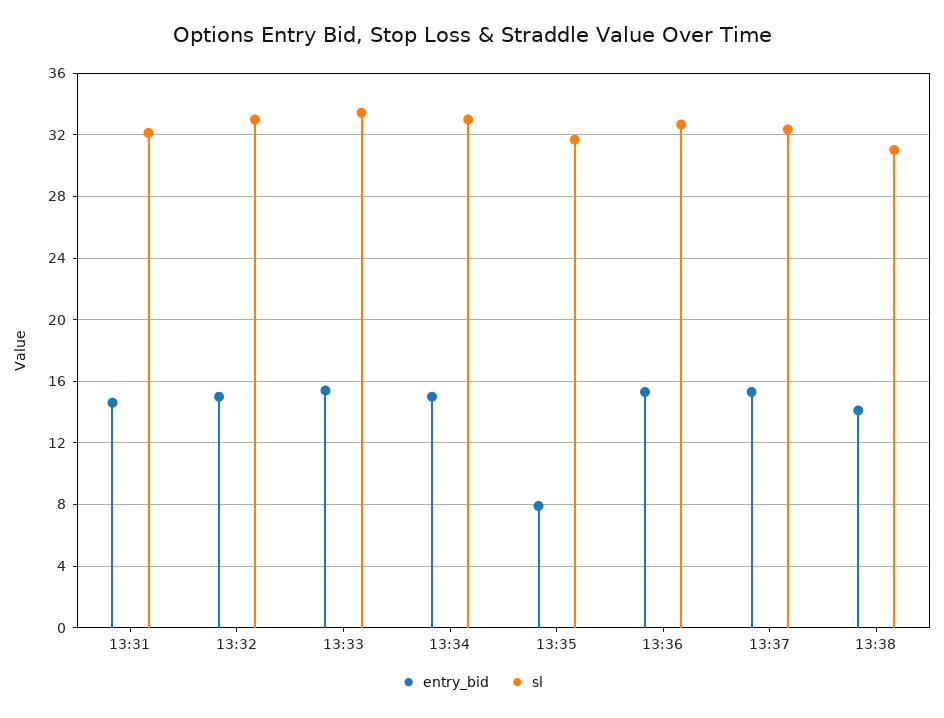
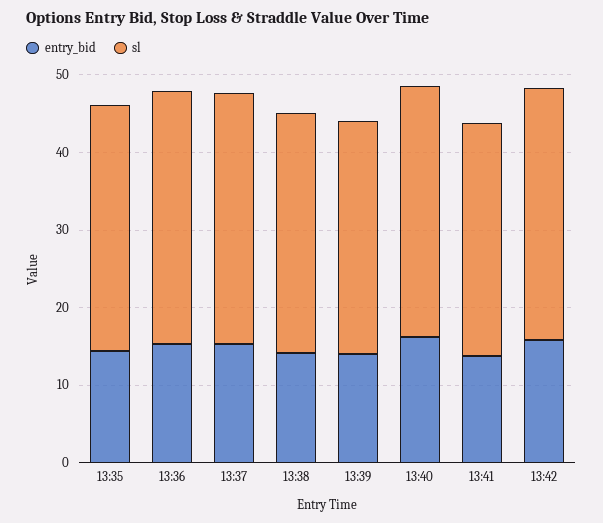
entry_bid, 13:31: 14.5 -> none
sl, 13:31: 32 -> none
entry_bid, 13:32: 15 -> none
sl, 13:32: 33 -> none
entry_bid, 13:33: 15.5 -> none
sl, 13:33: 33.5 -> none
entry_bid, 13:34: 15 -> none
sl, 13:34: 33 -> none
entry_bid, 13:35: 8 -> 14
entry_bid, 13:39: none -> 14
sl, 13:39: none -> 30
entry_bid, 13:40: none -> 16
sl, 13:40: none -> 32
entry_bid, 13:41: none -> 14
sl, 13:41: none -> 30
entry_bid, 13:42: none -> 16
sl, 13:42: none -> 32

